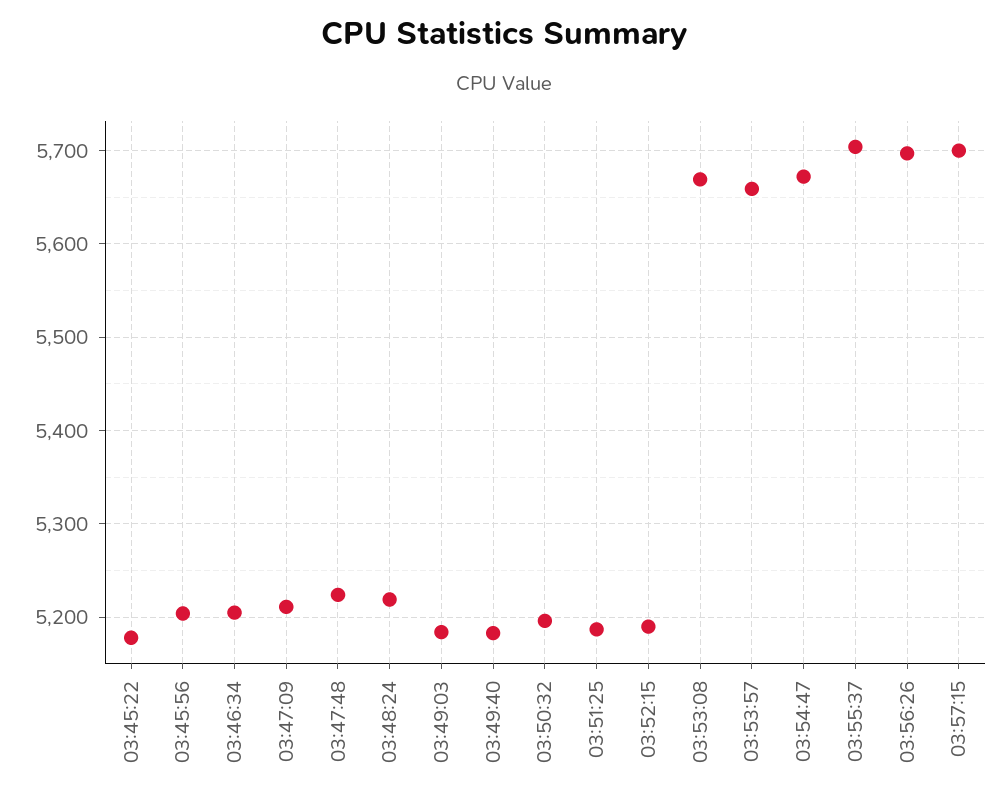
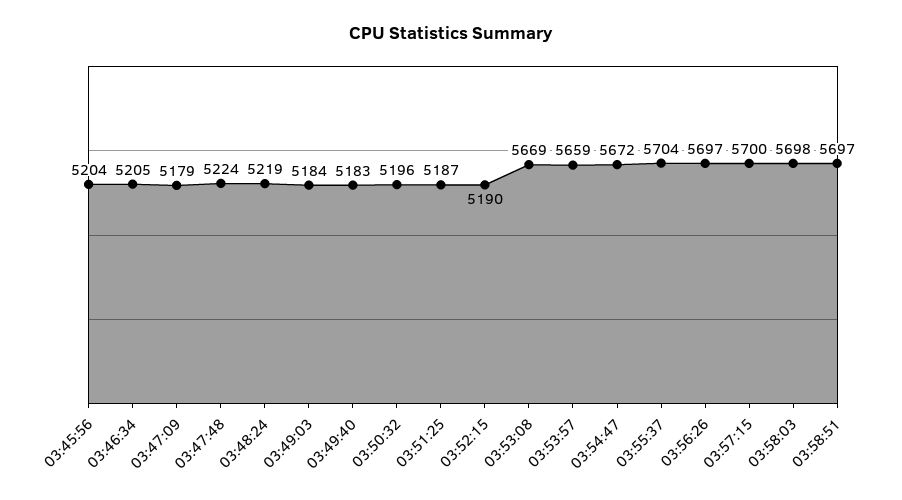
03:45:22: 5180 -> none
03:47:09: 5210 -> 5179
03:58:03: none -> 5698
03:58:51: none -> 5697

